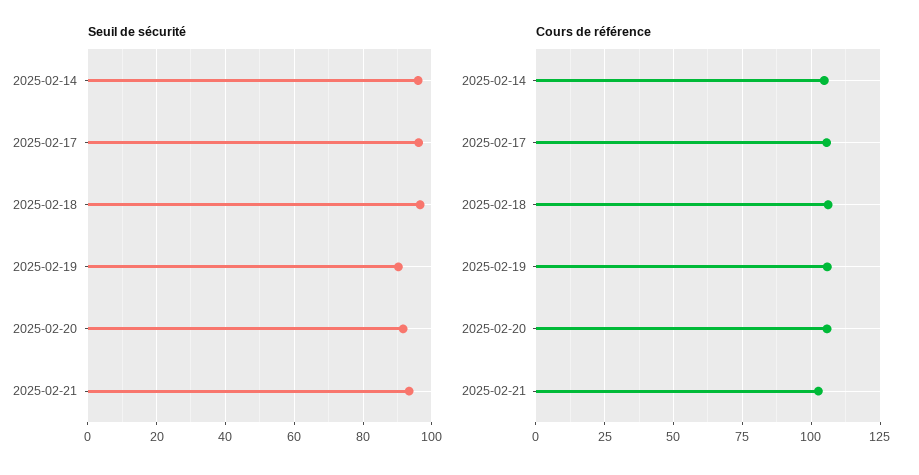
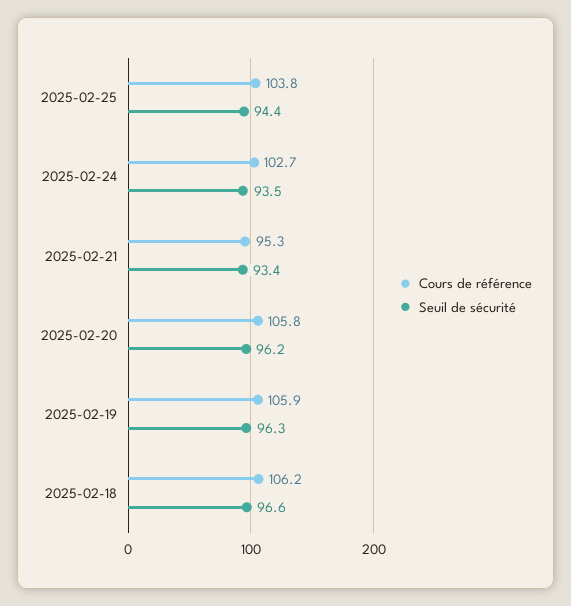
Seuil de sécurité, 2025-02-14: 96 -> none
Seuil de sécurité, 2025-02-17: 96 -> none
Seuil de sécurité, 2025-02-19: 90 -> 96.3
Seuil de sécurité, 2025-02-20: 92 -> 96.2
Cours de référence, 2025-02-14: 105 -> none
Cours de référence, 2025-02-17: 105 -> none
Cours de référence, 2025-02-21: 102.5 -> 95.3
Cours de référence, 2025-02-25: none -> 103.8
Seuil de sécurité, 2025-02-25: none -> 94.4
Cours de référence, 2025-02-24: none -> 102.7
Seuil de sécurité, 2025-02-24: none -> 93.5

